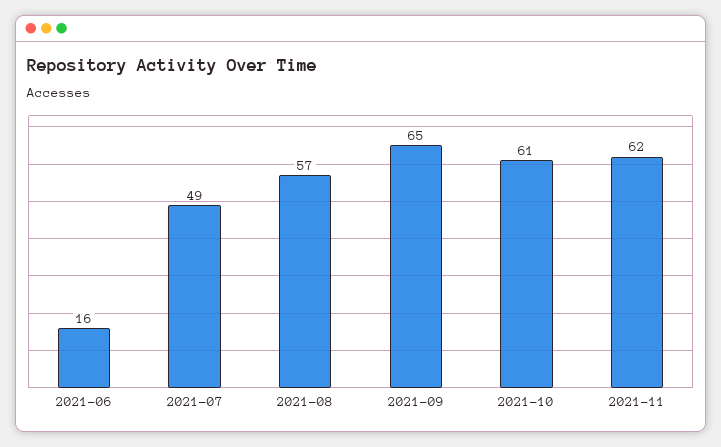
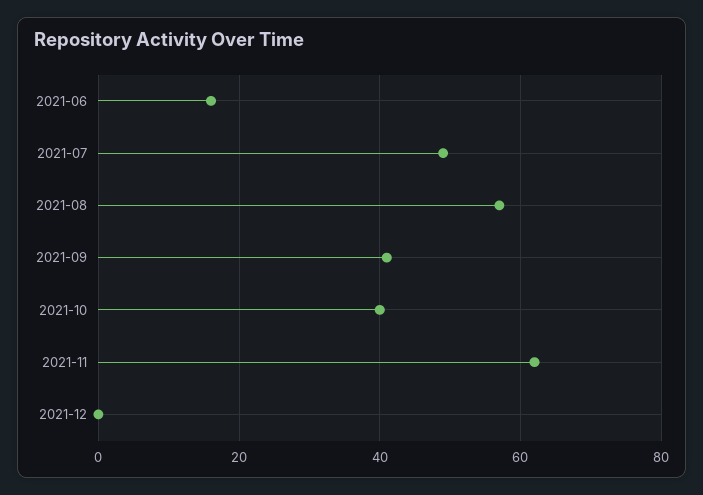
2021-09: 65 -> 40
2021-10: 61 -> 40
2021-12: none -> 0

